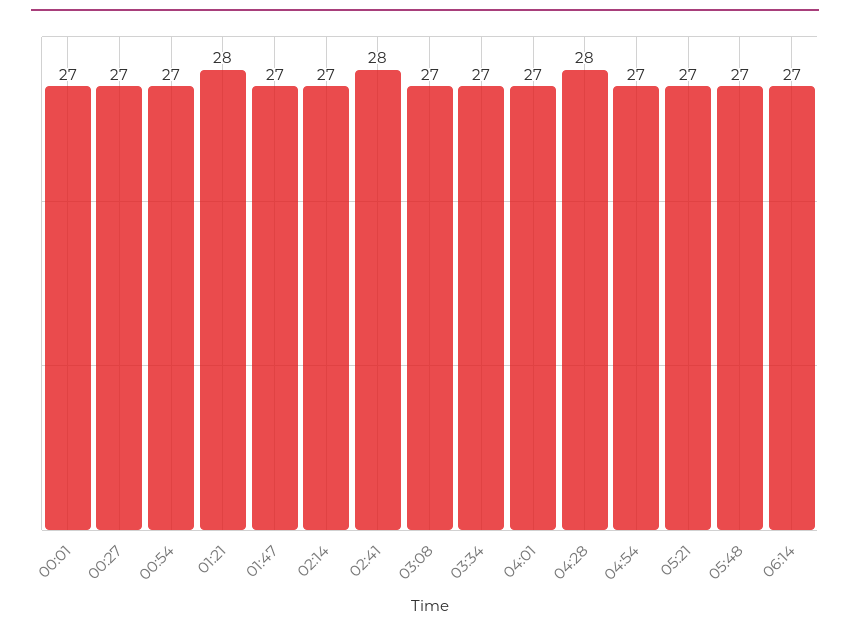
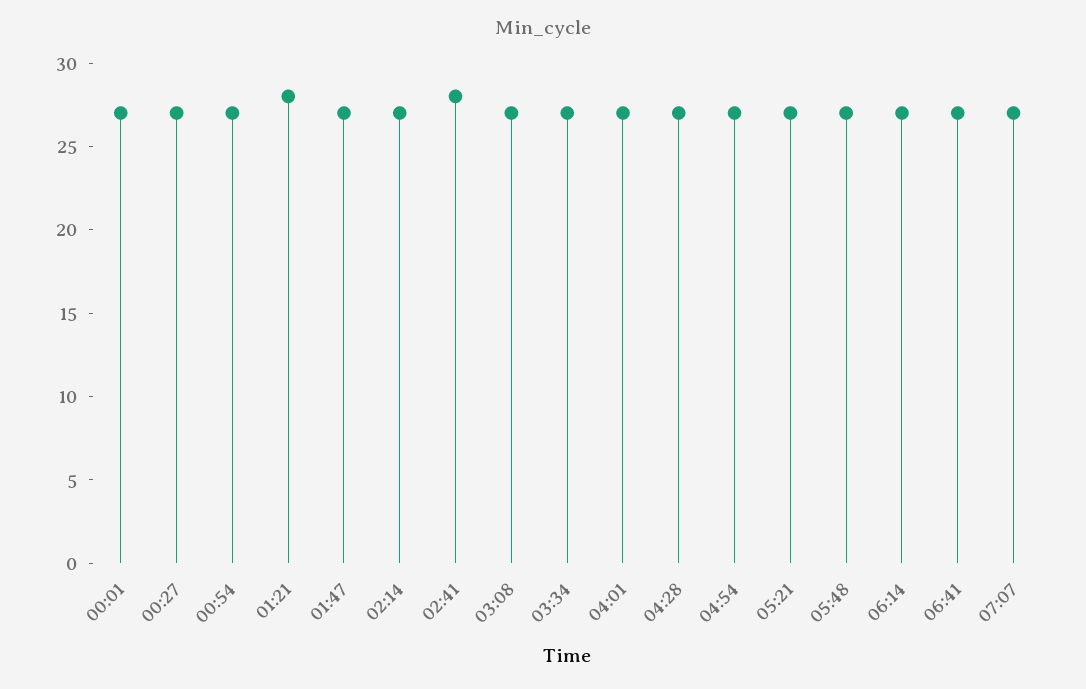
04:28: 28 -> 27
06:41: none -> 27
07:07: none -> 27

